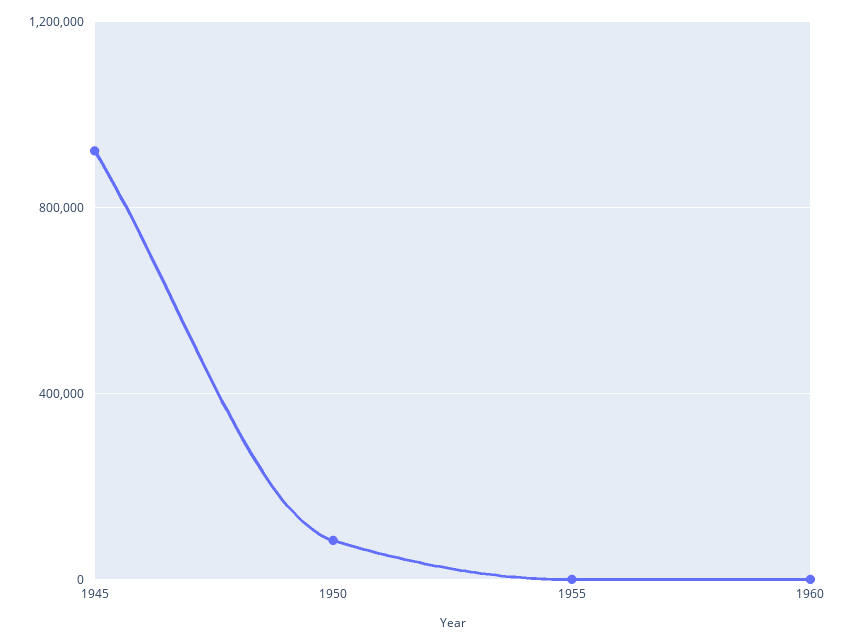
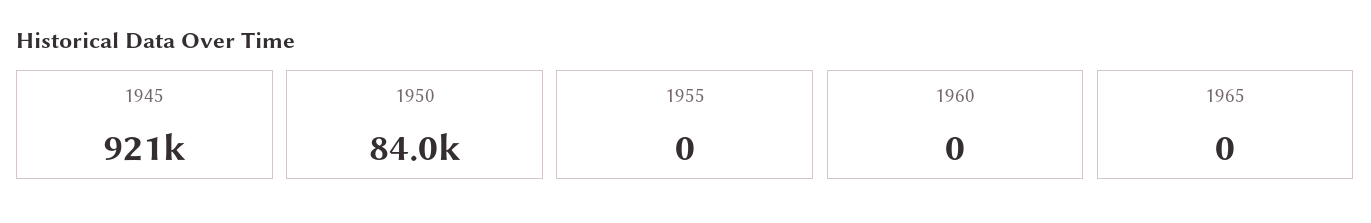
1965: none -> 0

